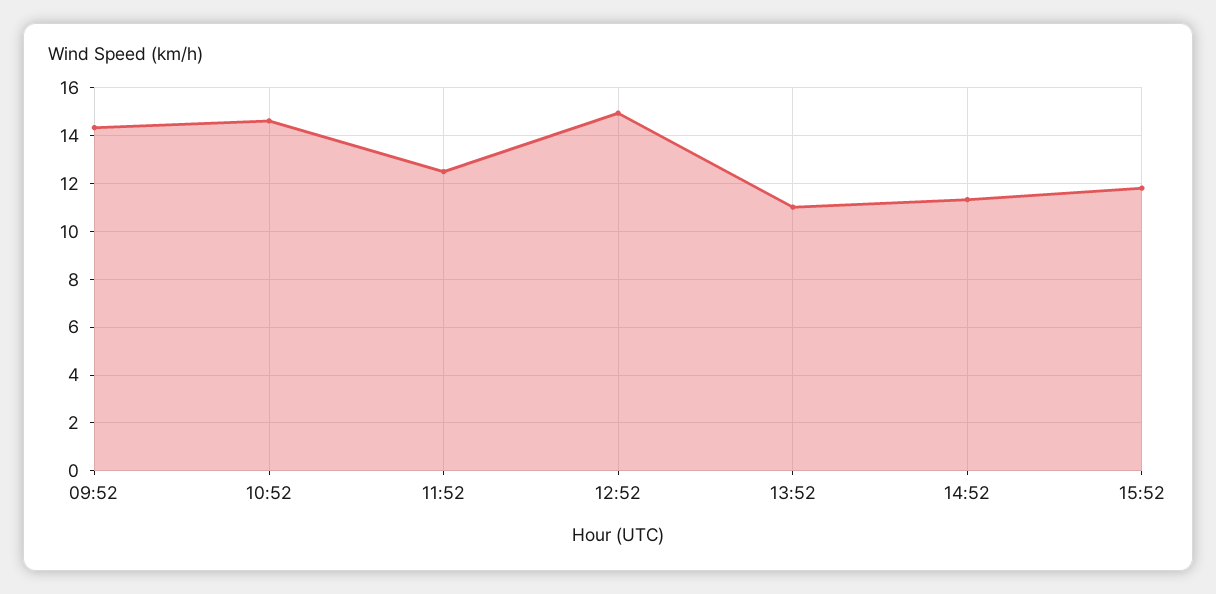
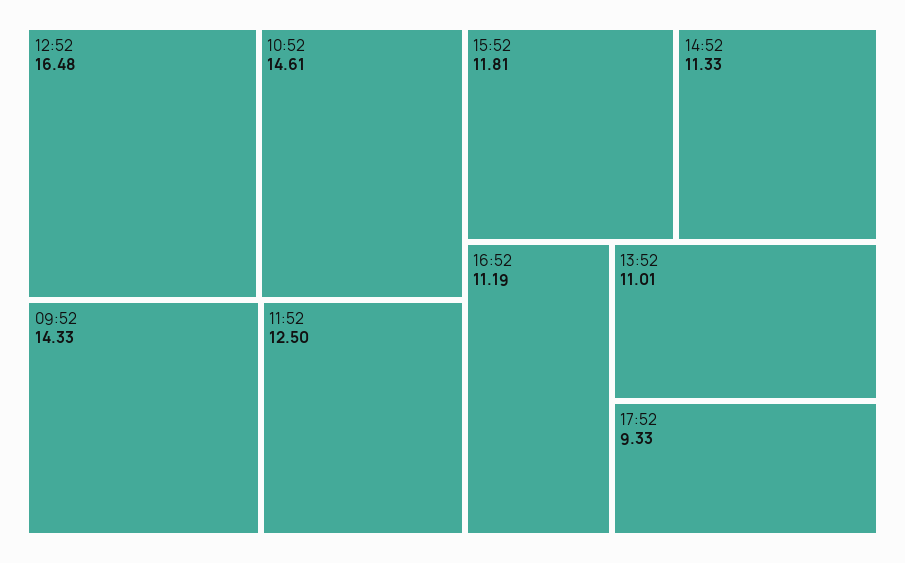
12:52: 15 -> 16.48
16:52: none -> 11.19
17:52: none -> 9.33

